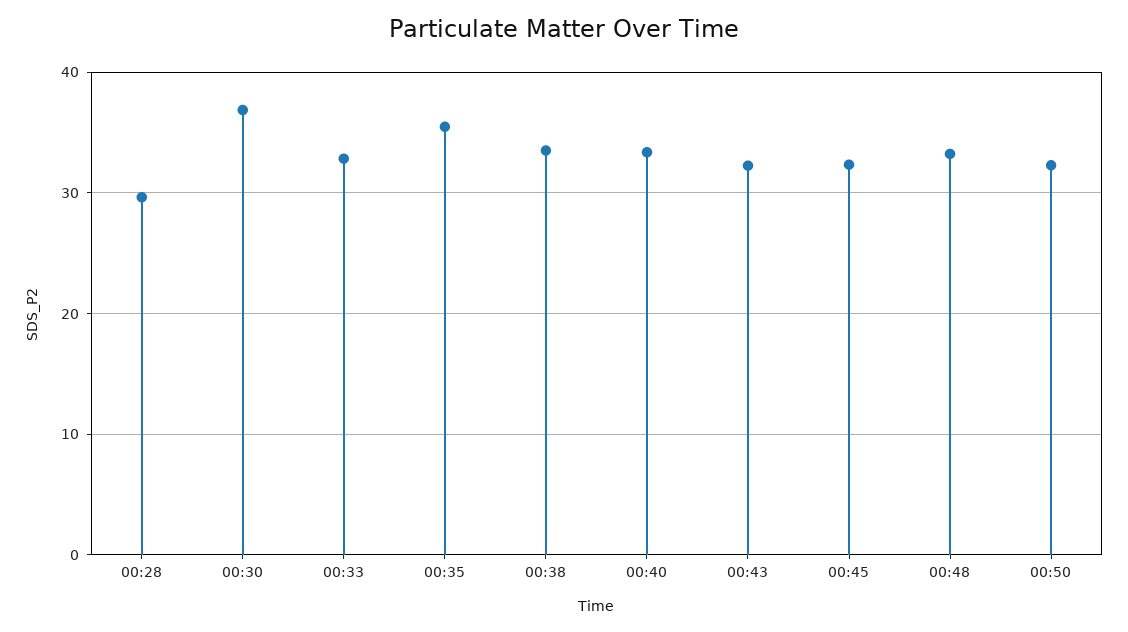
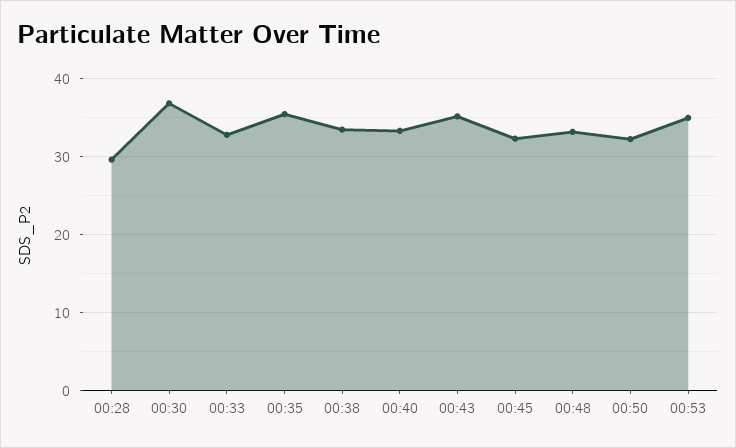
00:43: 32 -> 35
00:53: none -> 35

